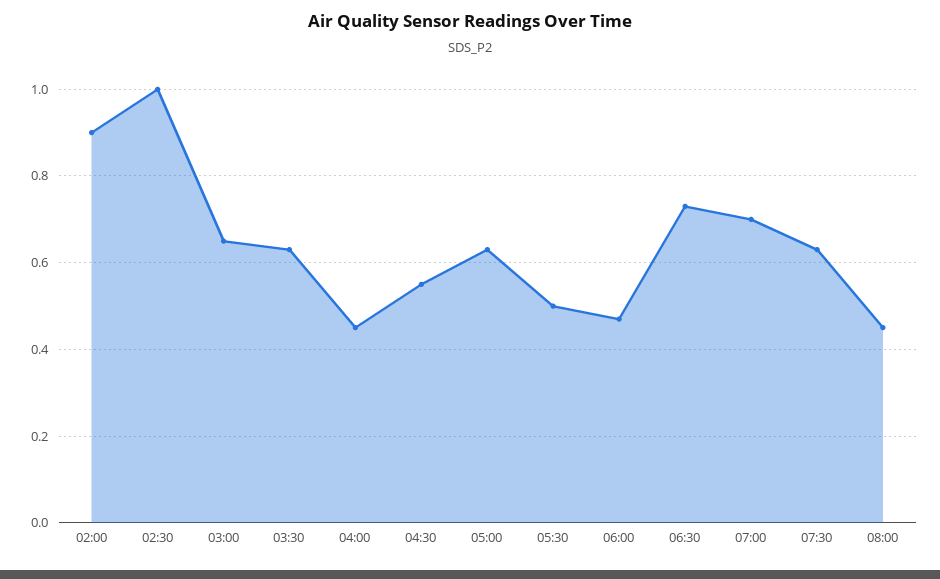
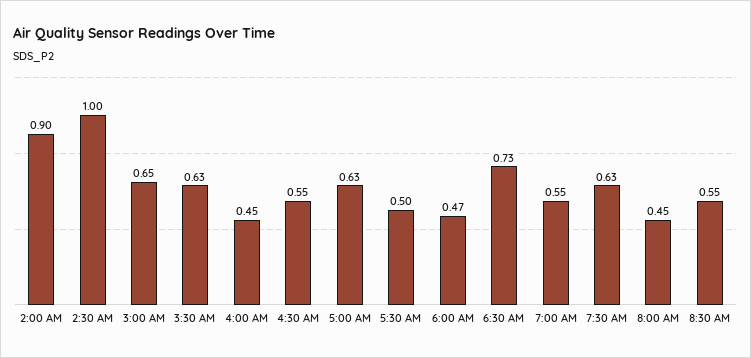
07:00: 0.7 -> 0.55
8:30 AM: none -> 0.55

